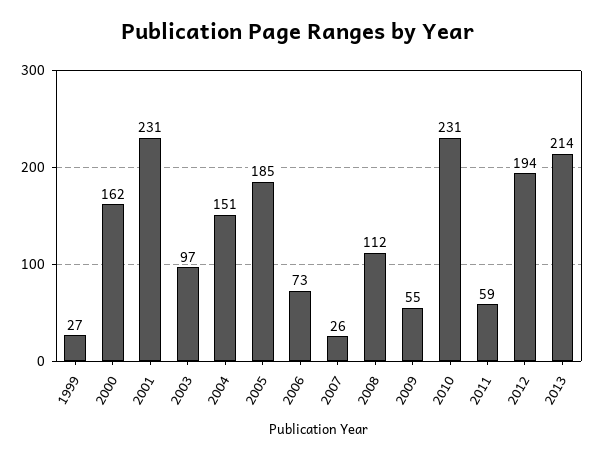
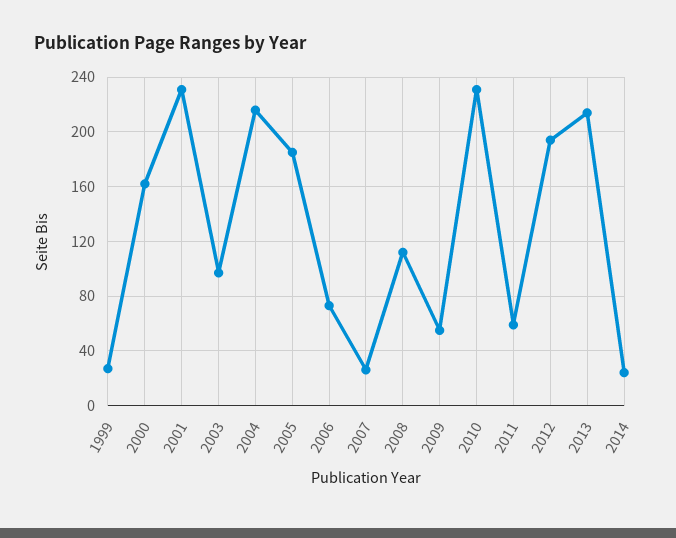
2004: 151 -> 215
2014: none -> 25

